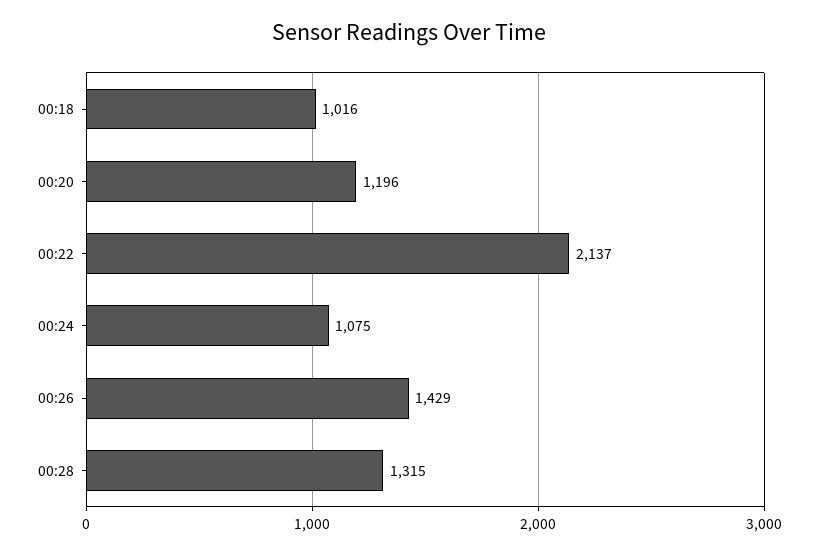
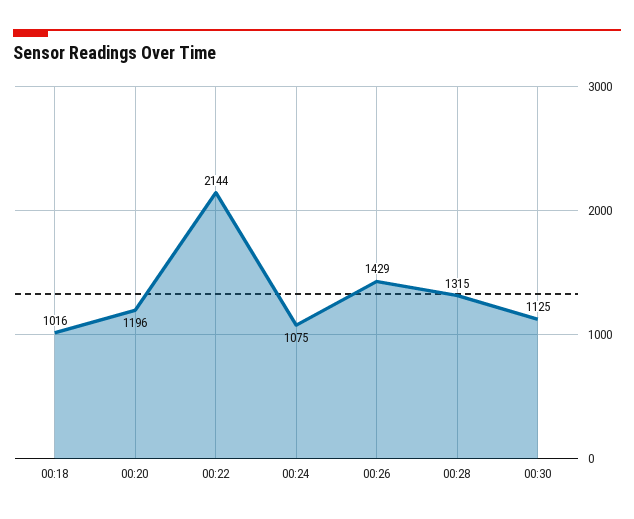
00:22: 2137 -> 2144
00:30: none -> 1125

